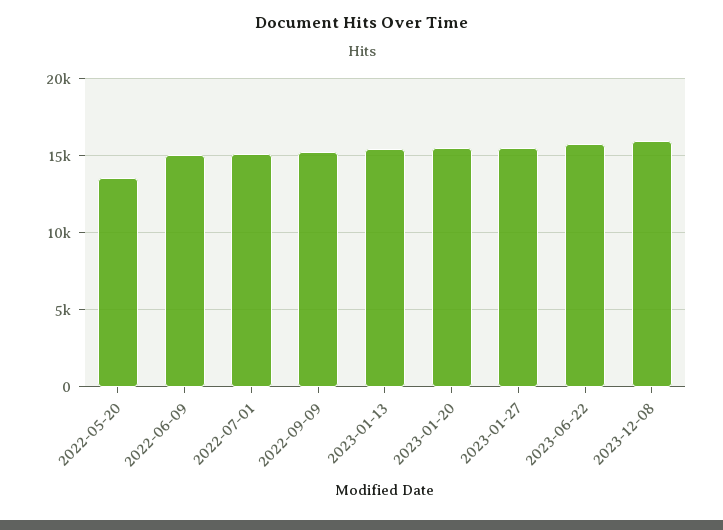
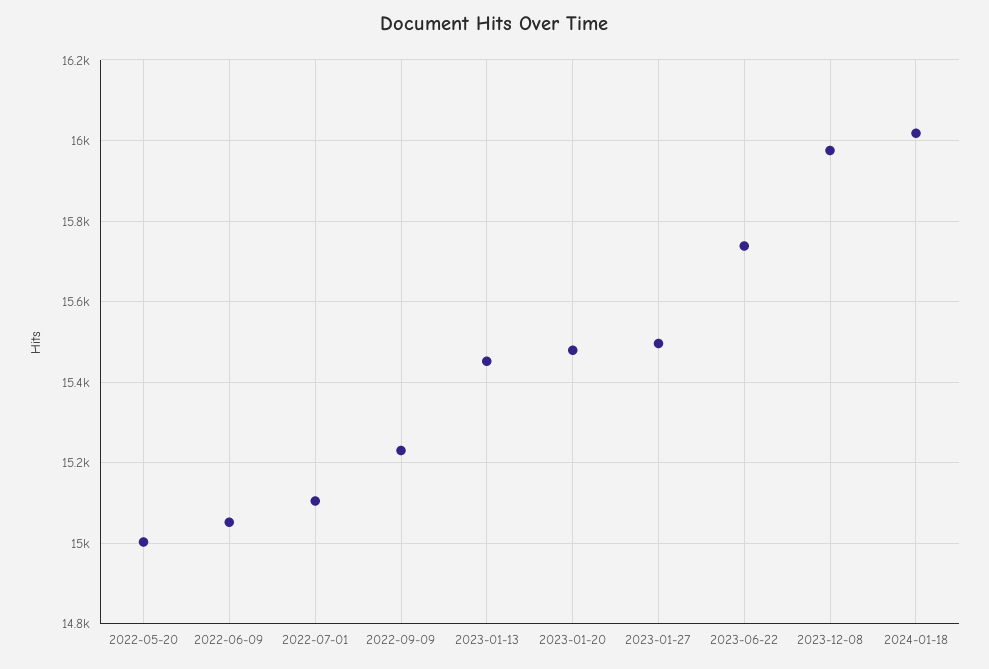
2022-05-20: 13500 -> 15000
2024-01-18: none -> 16020

